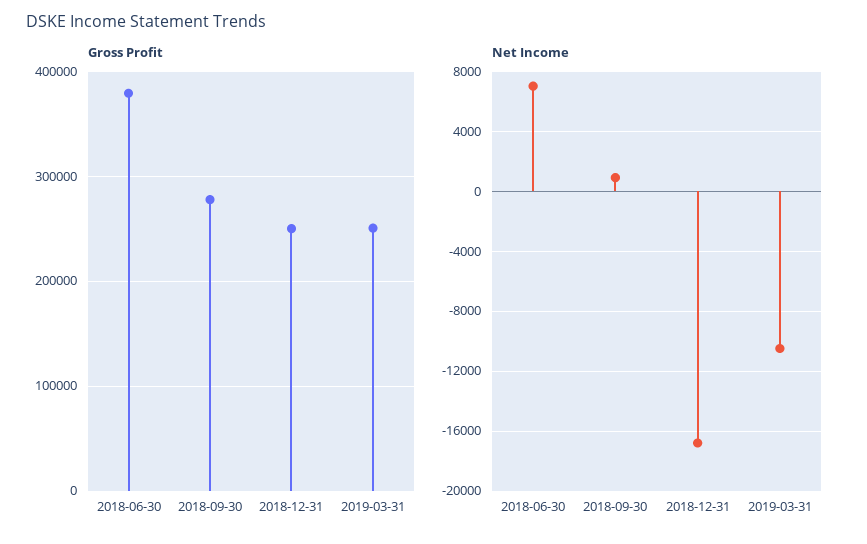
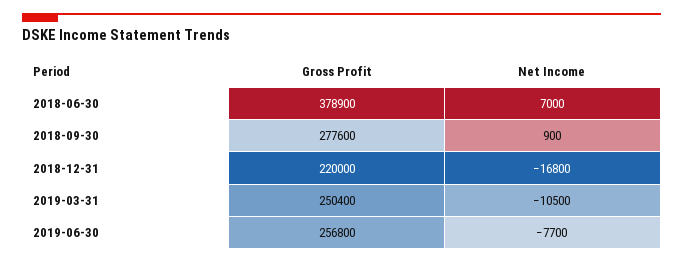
Gross Profit, 2018-12-31: 250000 -> 220000
Gross Profit, 2019-06-30: none -> 256800
Net Income, 2019-06-30: none -> -7700

